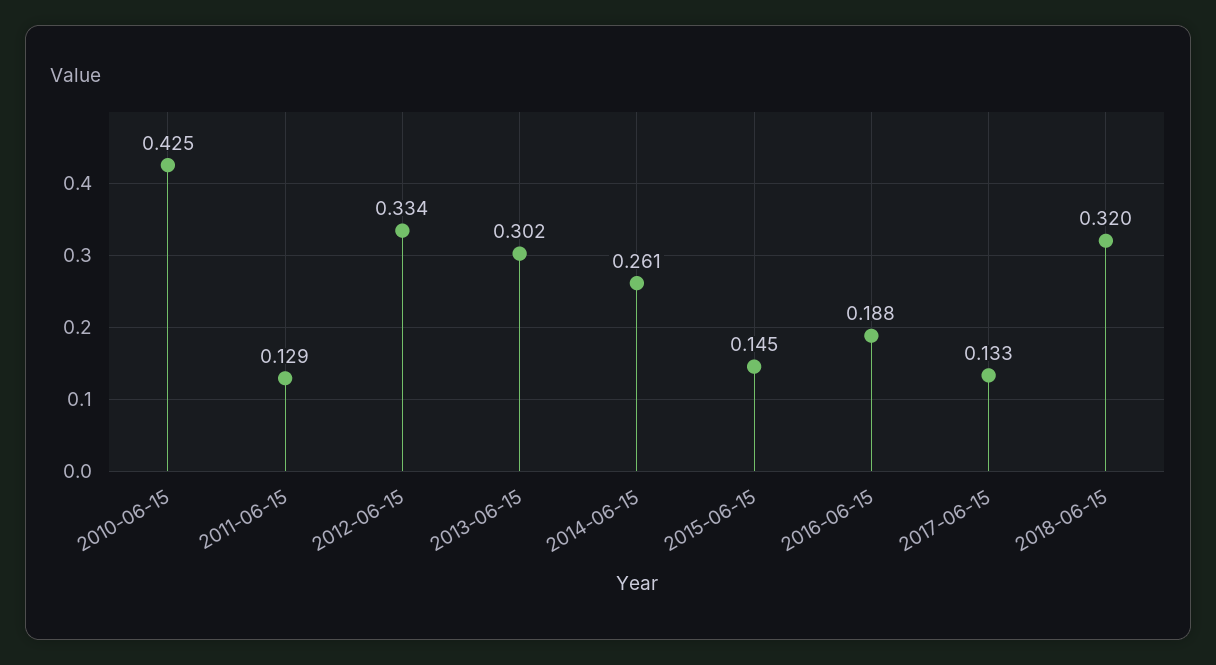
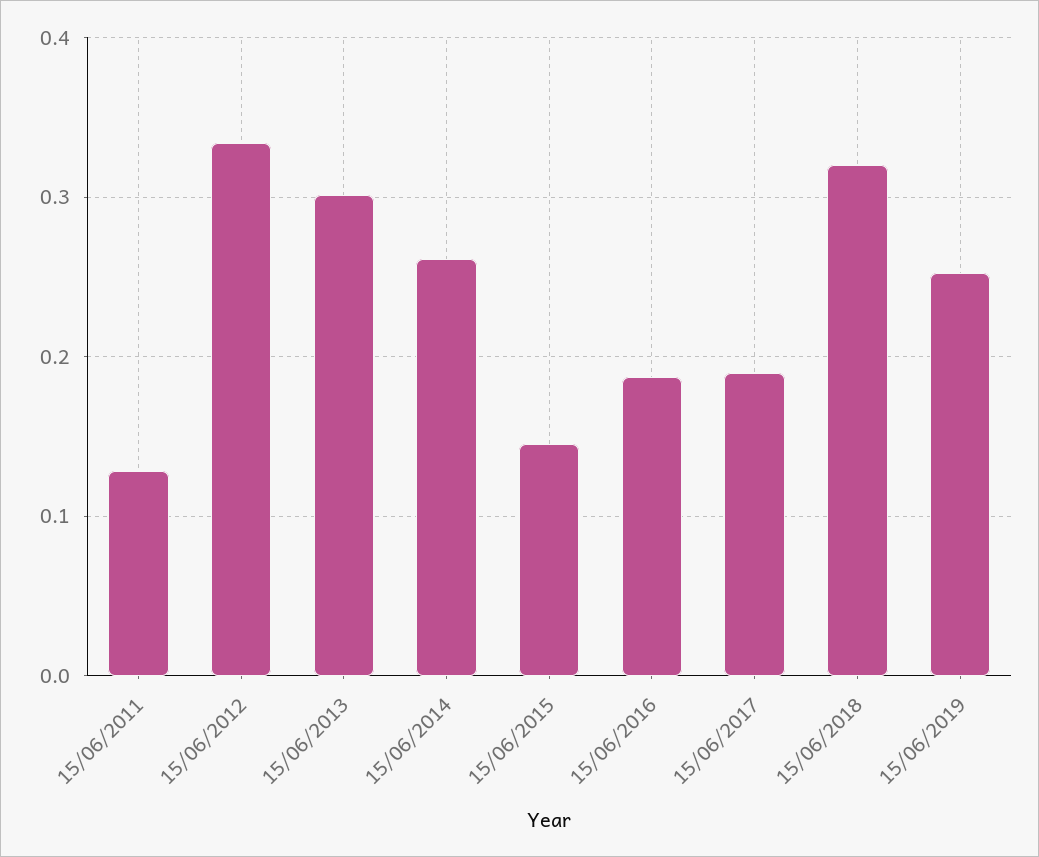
2010-06-15: 0.425 -> none
2017-06-15: 0.133 -> 0.19
15/06/2019: none -> 0.25

